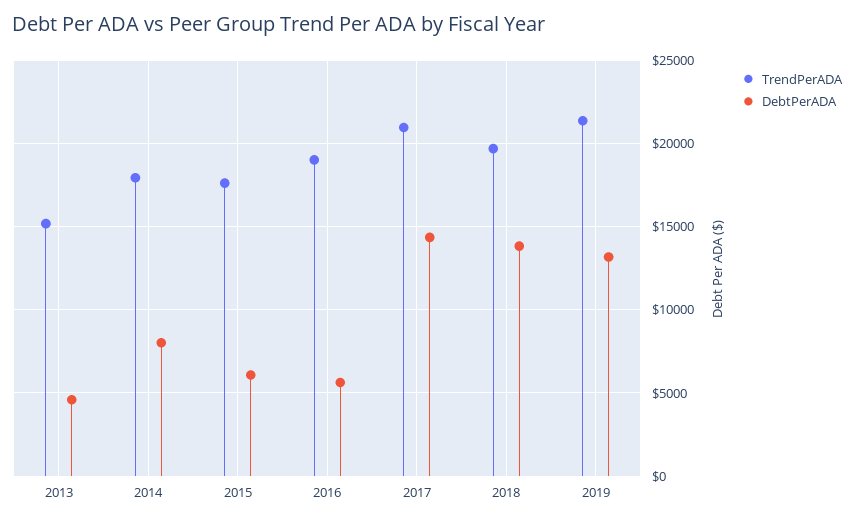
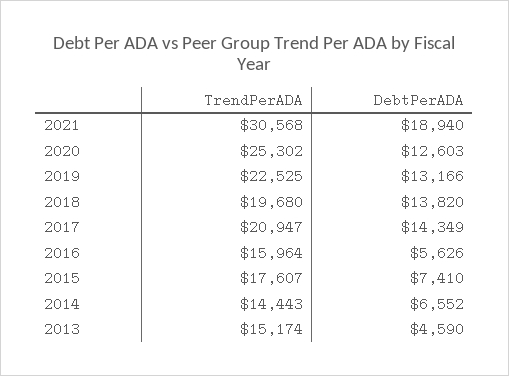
TrendPerADA, 2014: 18000 -> 14443
DebtPerADA, 2014: 8000 -> 6552
DebtPerADA, 2015: 6000 -> 7410
TrendPerADA, 2016: 19000 -> 15964
TrendPerADA, 2019: 21500 -> 22525
TrendPerADA, 2021: none -> 30568
DebtPerADA, 2021: none -> 18940
TrendPerADA, 2020: none -> 25302
DebtPerADA, 2020: none -> 12603

